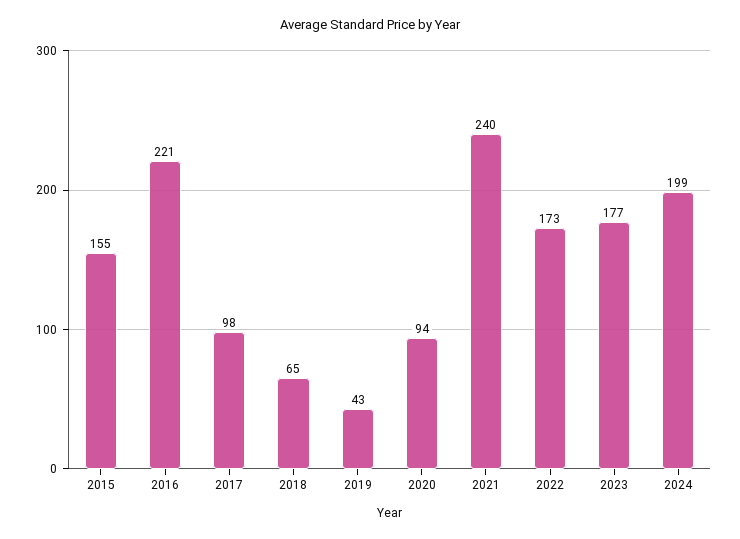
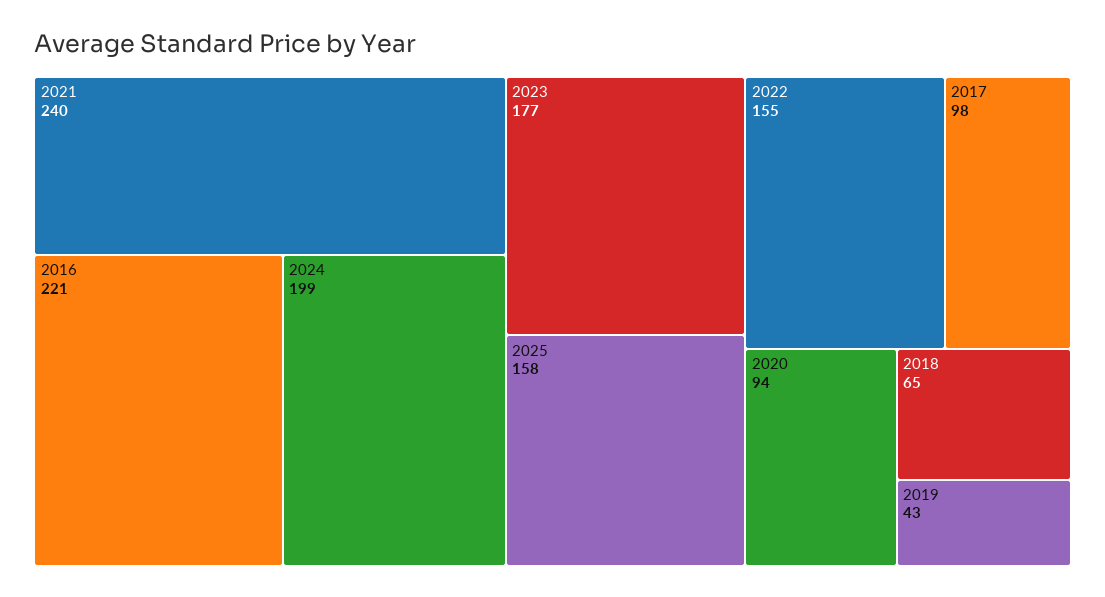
2015: 155 -> none
2022: 173 -> 155
2025: none -> 158

